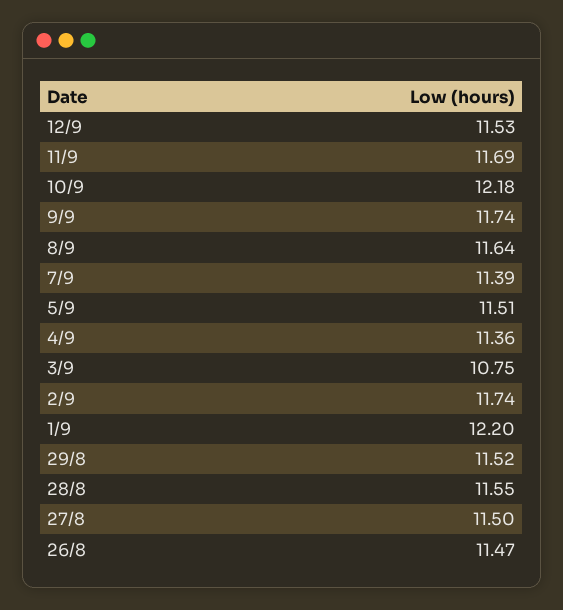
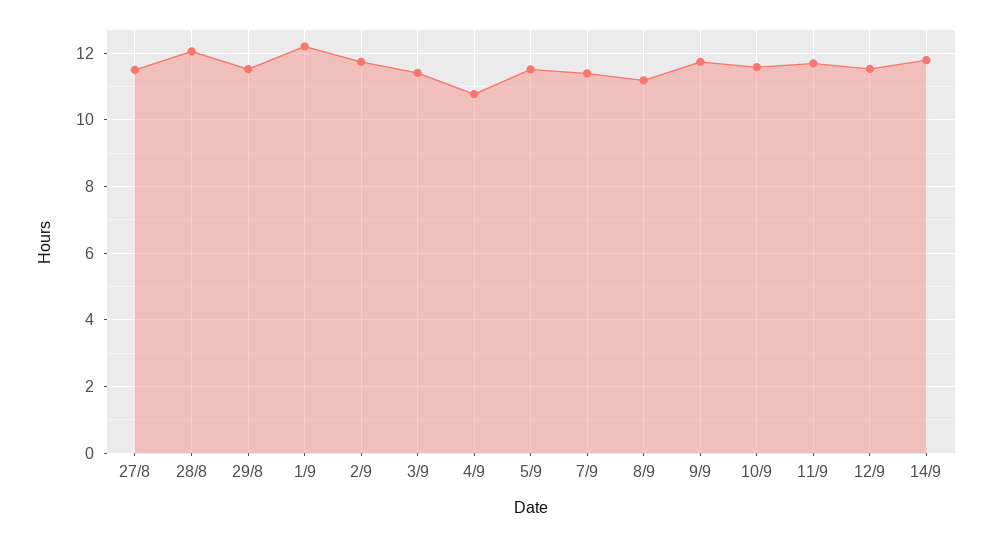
10/9: 12.18 -> 11.6
8/9: 11.64 -> 11.2
4/9: 11.36 -> 10.8
3/9: 10.75 -> 11.4
28/8: 11.55 -> 12
26/8: 11.47 -> none
14/9: none -> 11.8

